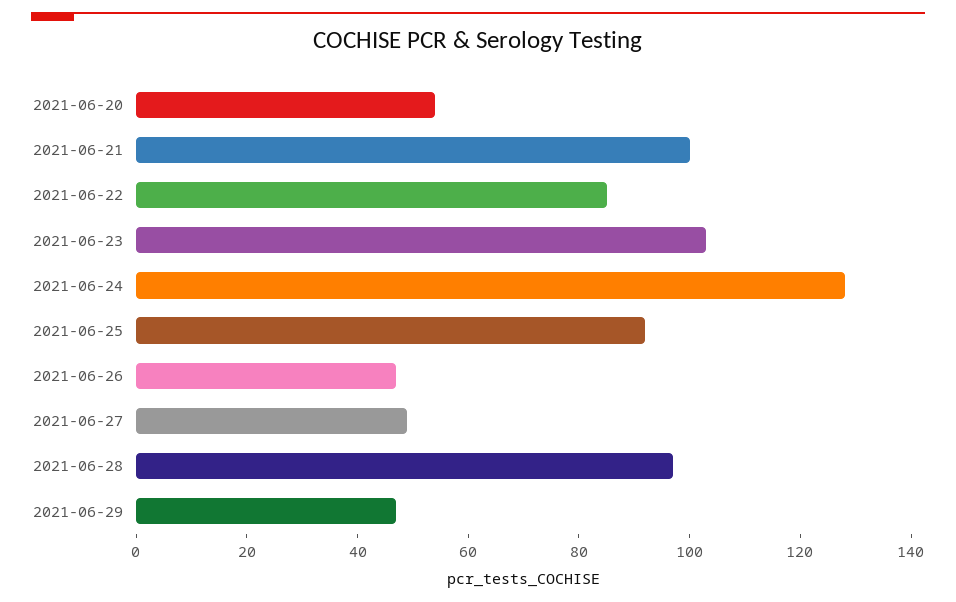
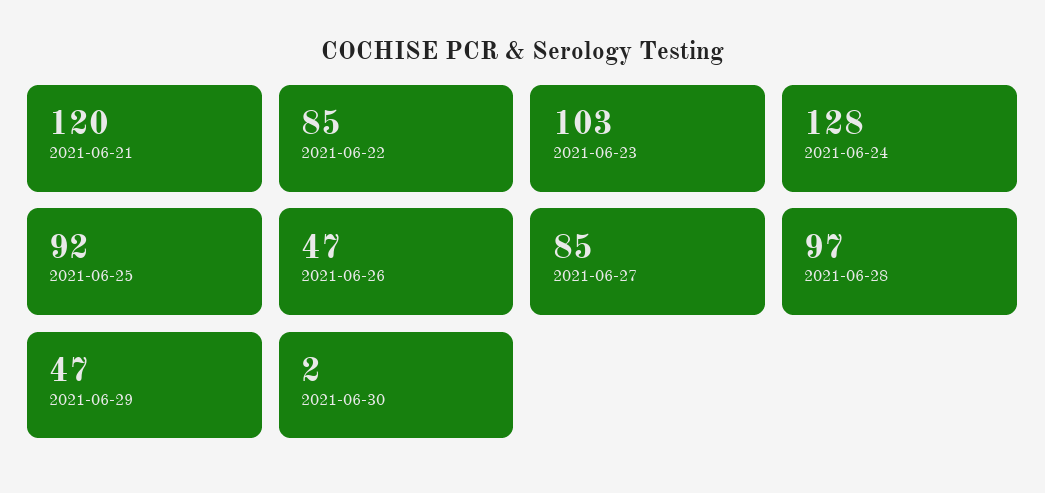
2021-06-20: 55 -> none
2021-06-21: 100 -> 120
2021-06-27: 50 -> 85
2021-06-30: none -> 2

